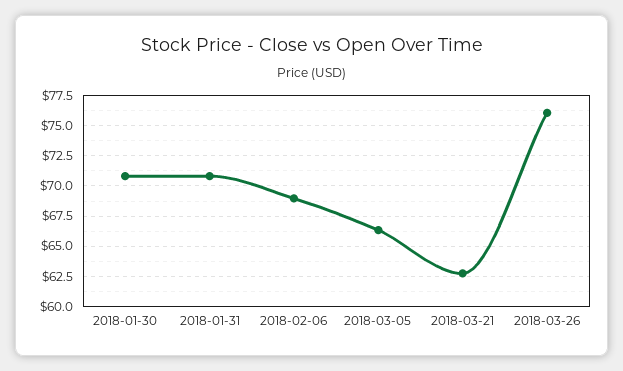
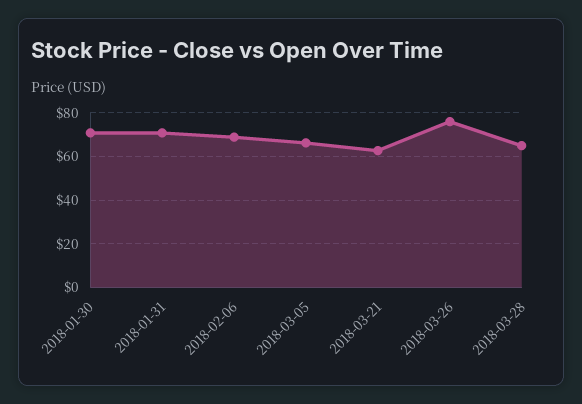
2018-03-28: none -> 65

